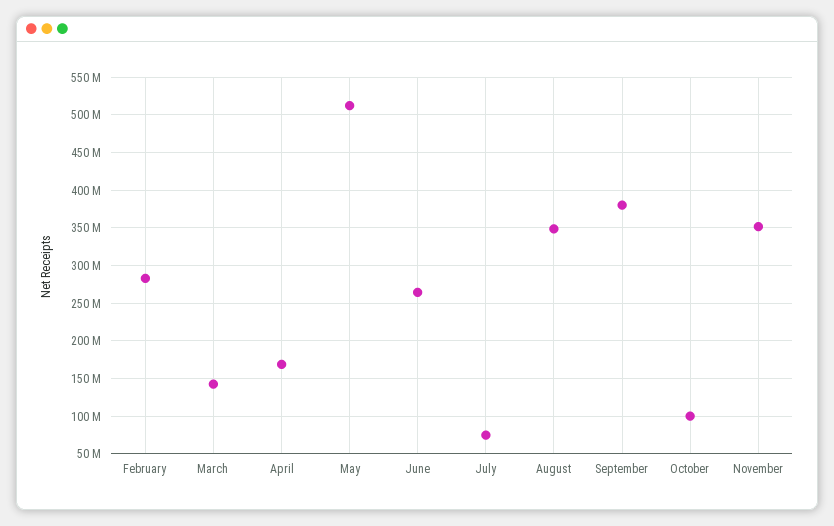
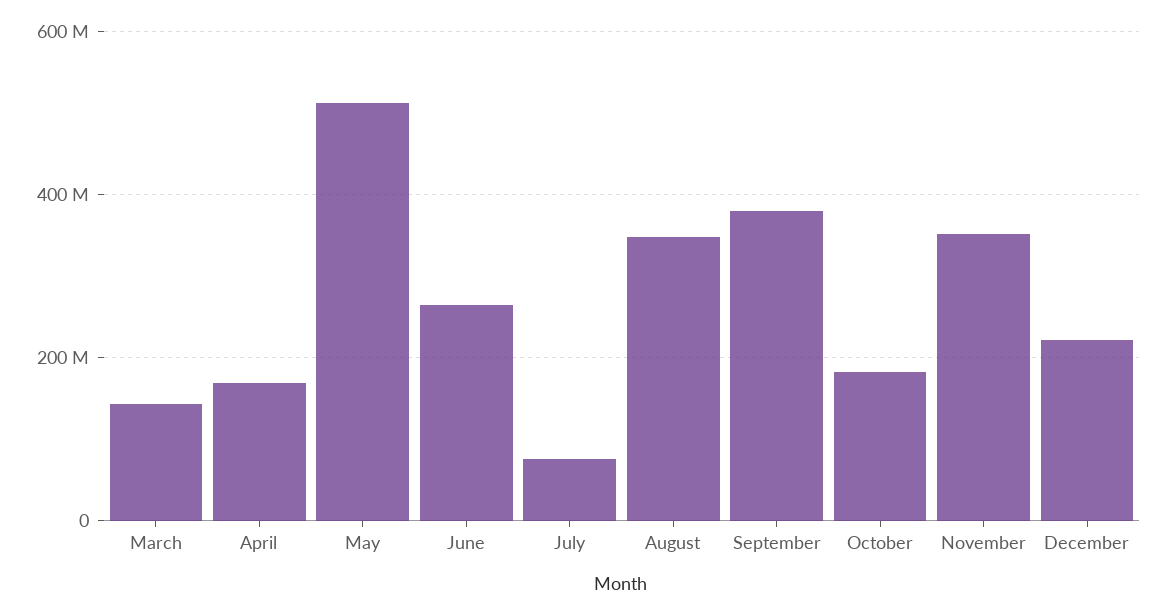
February: 280000000 -> none
October: 100000000 -> 180000000
December: none -> 220000000

